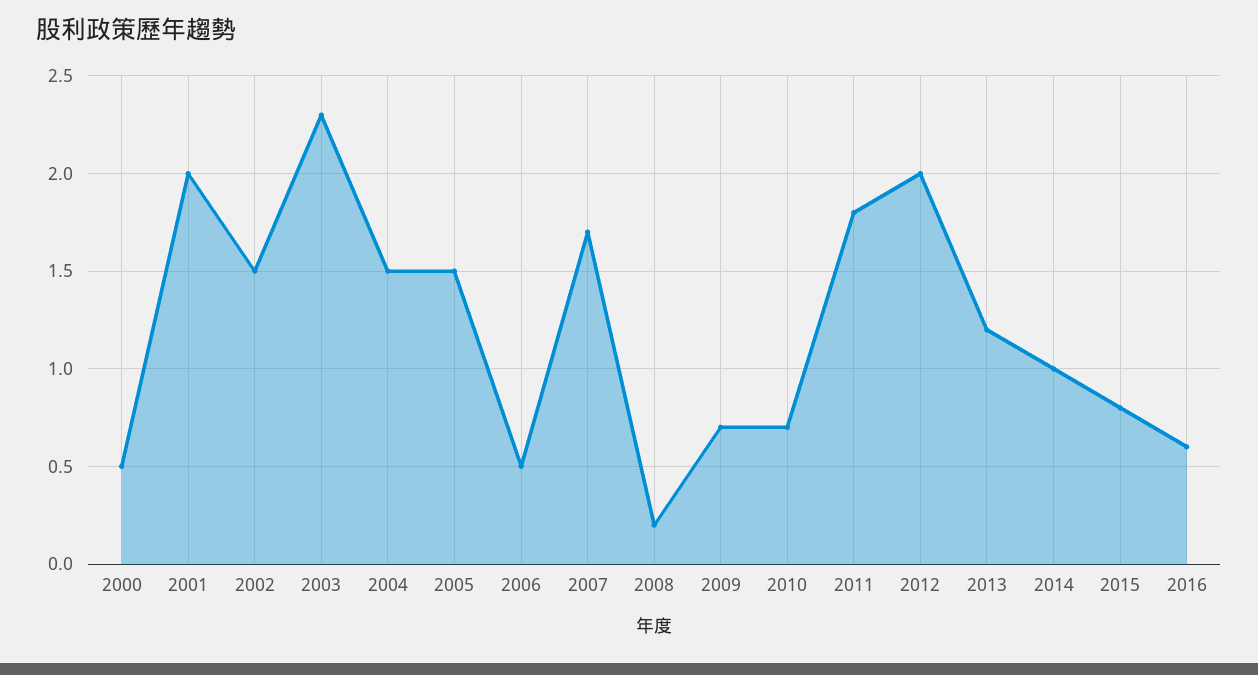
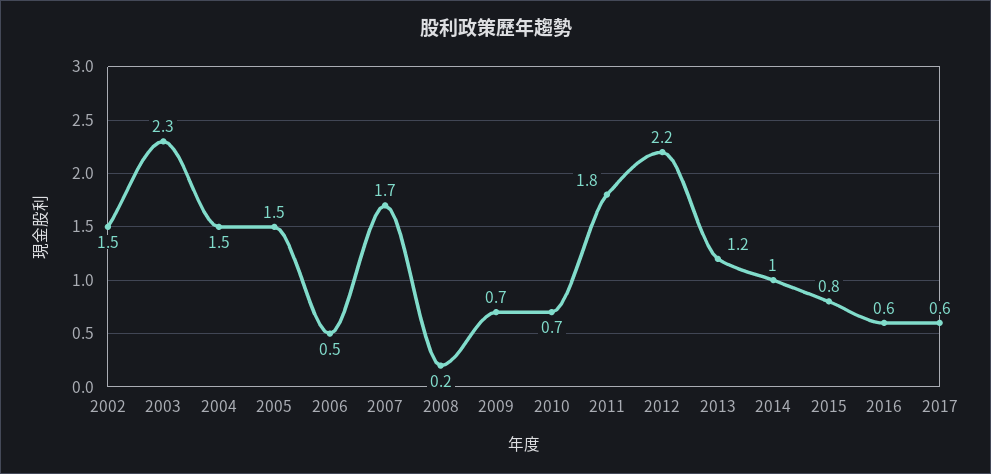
2000: 0.5 -> none
2001: 2 -> none
2012: 2 -> 2.2
2017: none -> 0.6

